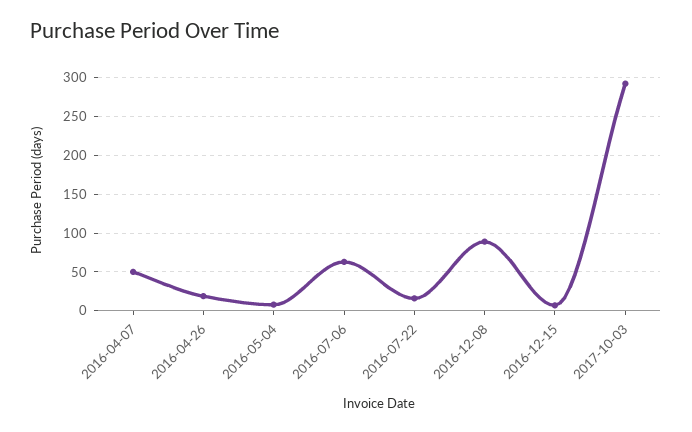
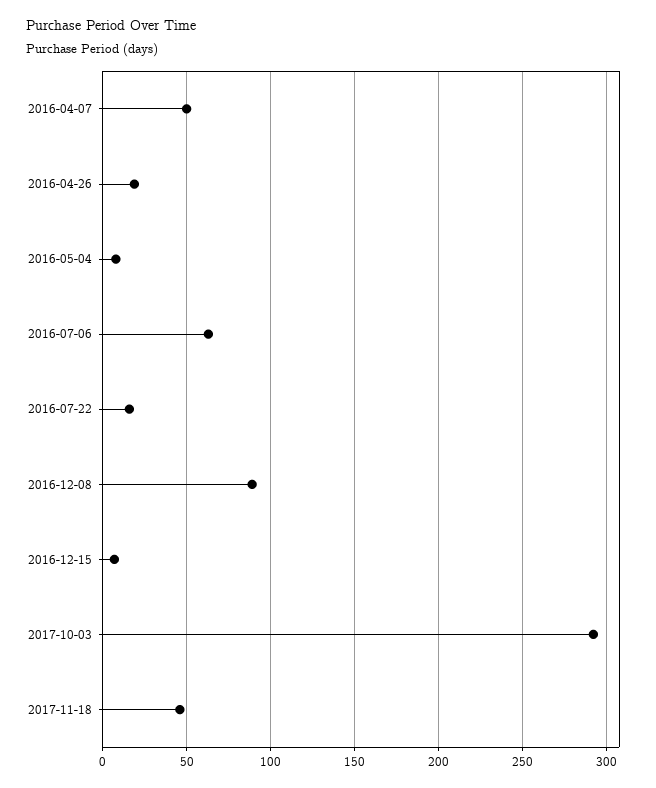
2017-11-18: none -> 45

